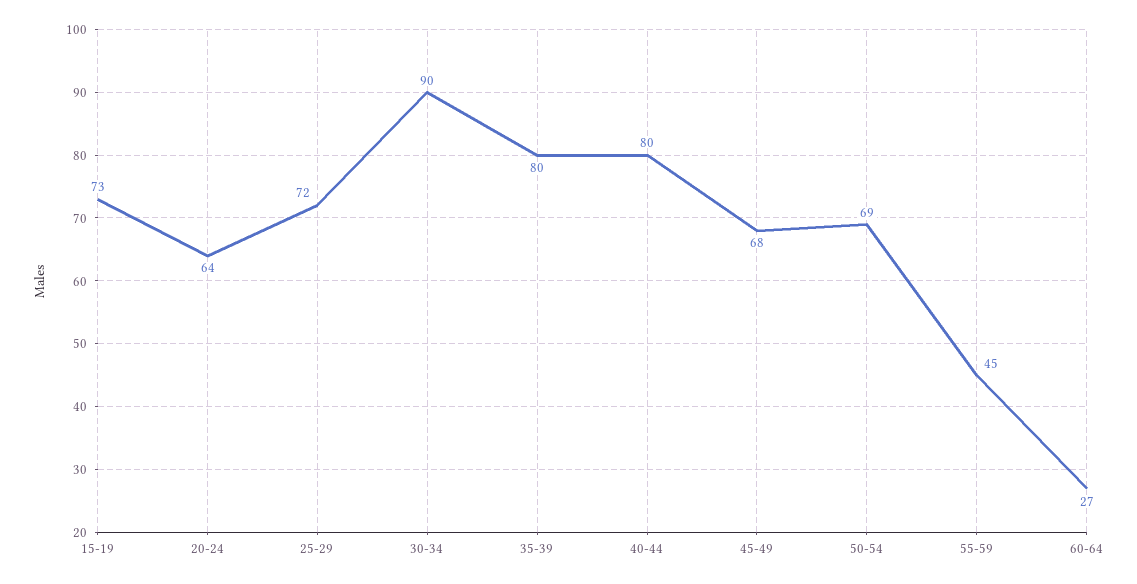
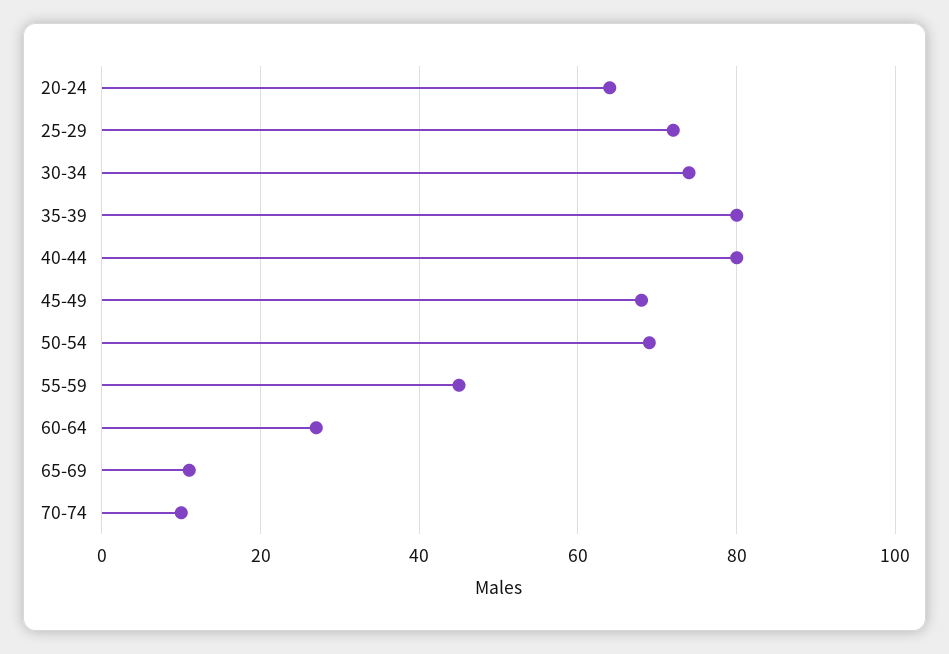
15-19: 73 -> none
30-34: 90 -> 75
65-69: none -> 10
70-74: none -> 10

